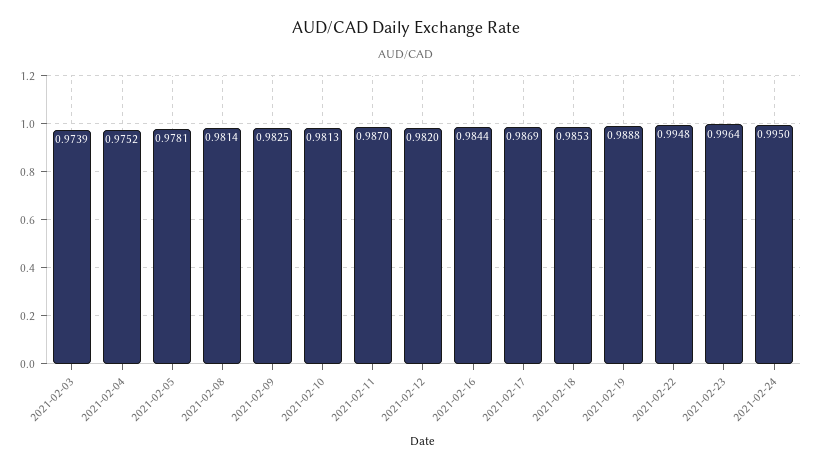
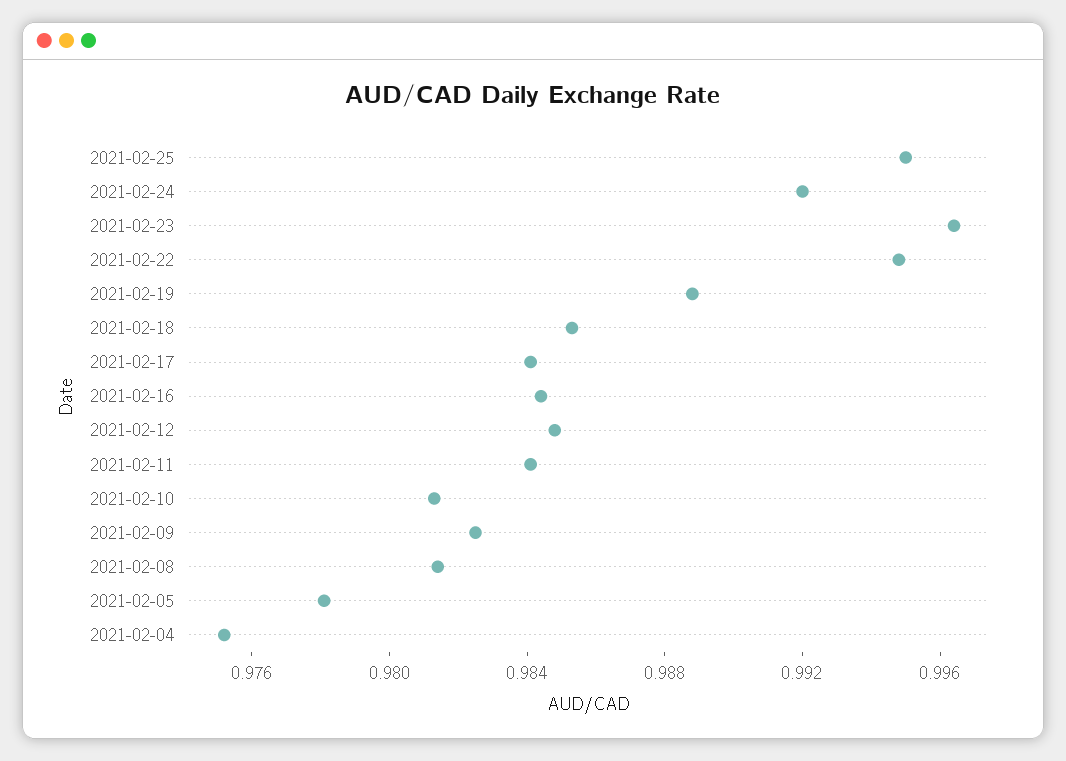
2021-02-03: 0.9739 -> none
2021-02-11: 0.987 -> 0.984
2021-02-12: 0.982 -> 0.985
2021-02-17: 0.9869 -> 0.984
2021-02-24: 0.995 -> 0.992
2021-02-25: none -> 0.995

